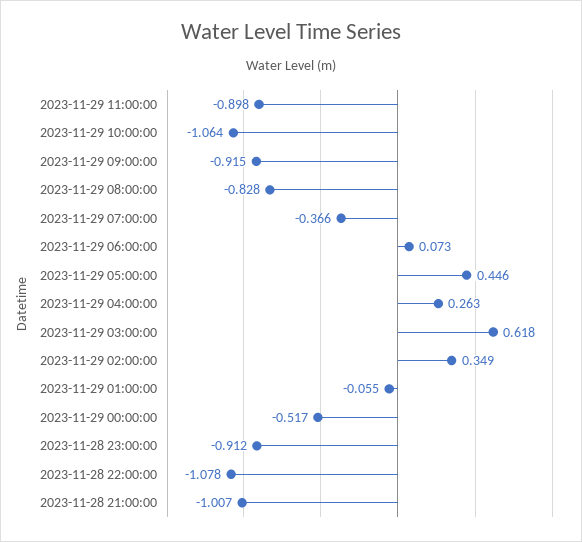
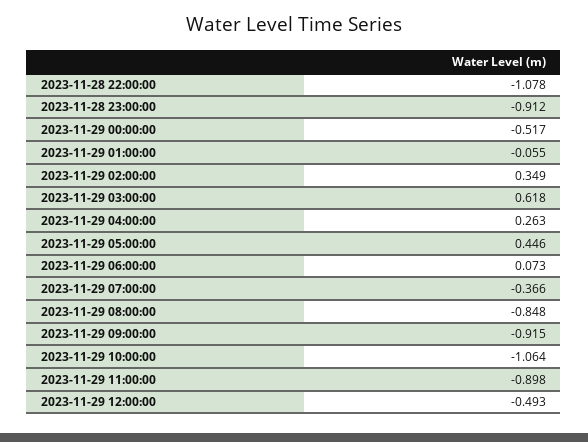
2023-11-29 08:00:00: -0.828 -> -0.848
2023-11-28 21:00:00: -1.007 -> none
2023-11-29 12:00:00: none -> -0.493

